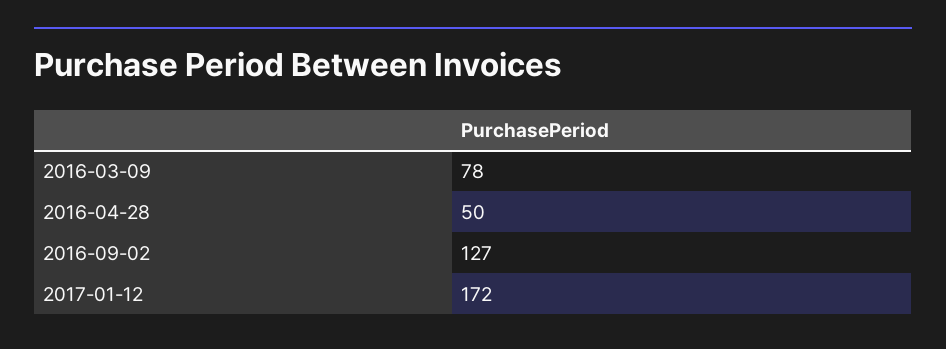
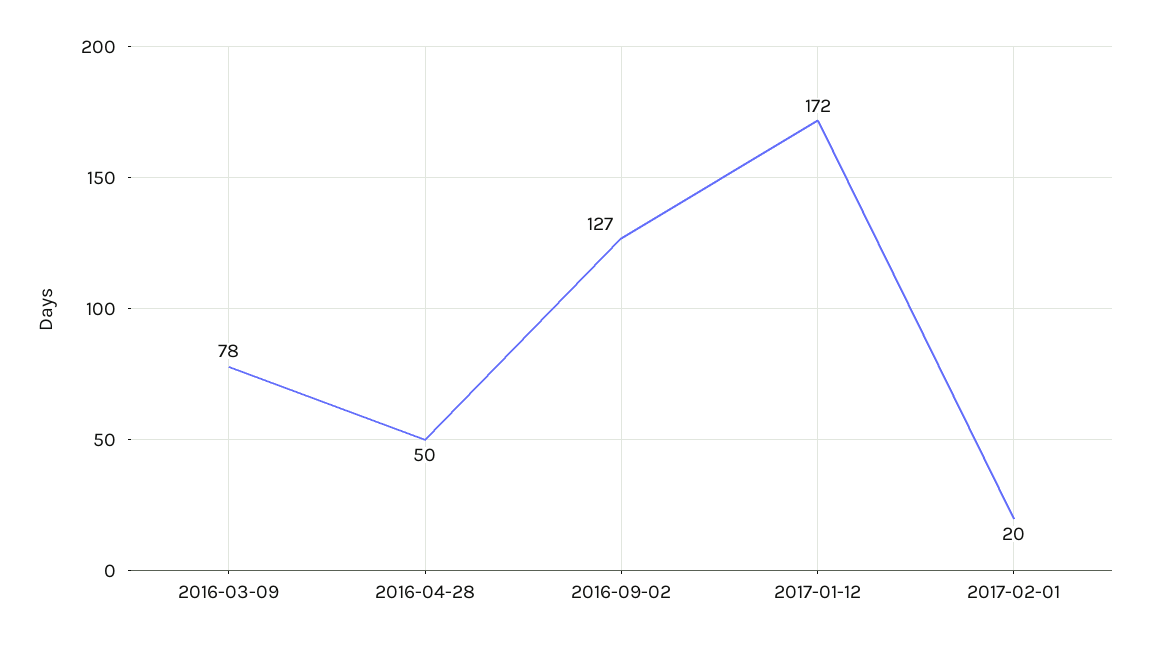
2017-02-01: none -> 20

